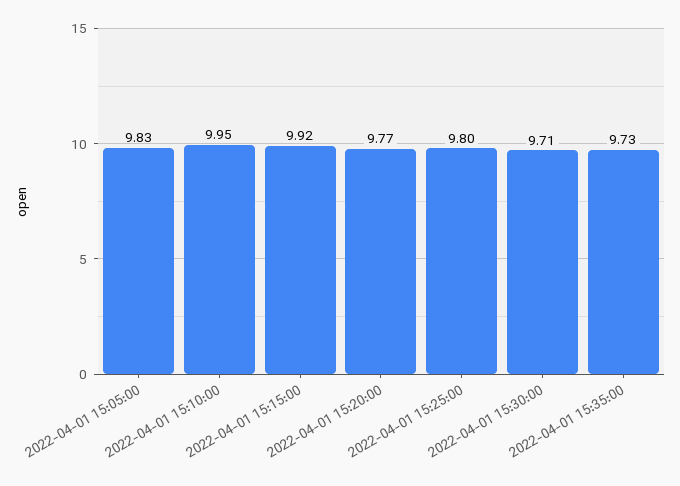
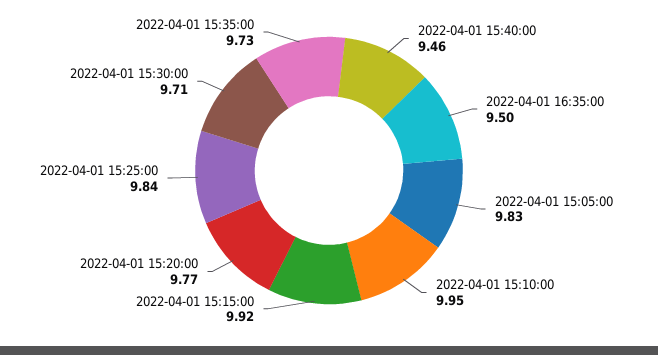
2022-04-01 15:25:00: 9.8 -> 9.84
2022-04-01 15:40:00: none -> 9.46
2022-04-01 16:35:00: none -> 9.5

